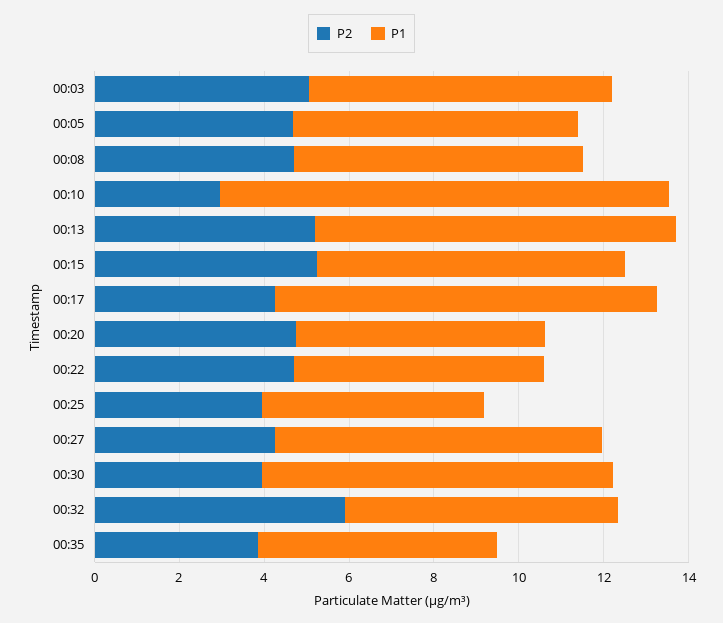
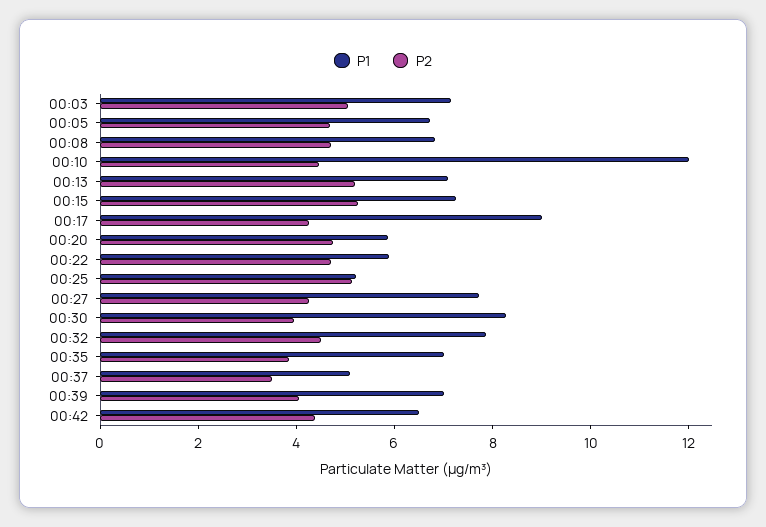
P2, 00:10: 3 -> 4.5
P1, 00:10: 10.5 -> 12
P1, 00:13: 8.5 -> 7
P2, 00:25: 4 -> 5
P2, 00:32: 6 -> 4.5
P1, 00:32: 6.5 -> 8
P1, 00:35: 5.5 -> 7
P1, 00:37: none -> 5
P2, 00:37: none -> 3.5
P1, 00:39: none -> 7
P2, 00:39: none -> 4
P1, 00:42: none -> 6.5
P2, 00:42: none -> 4.5

